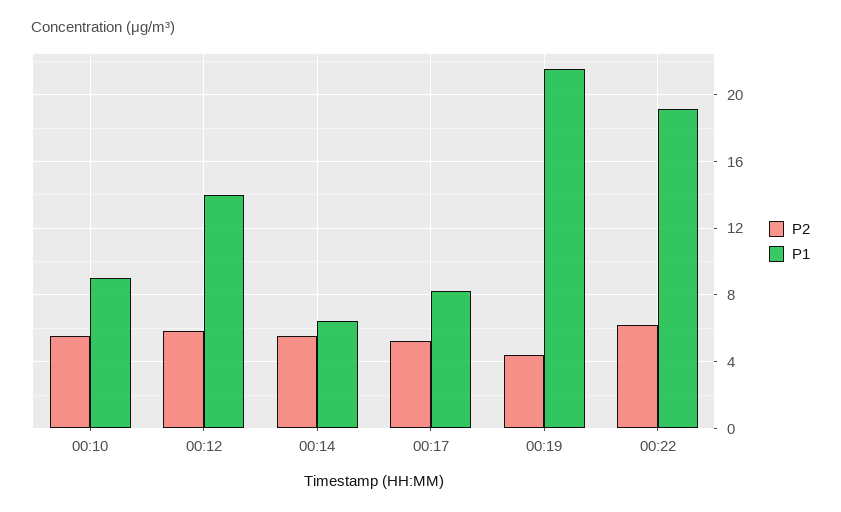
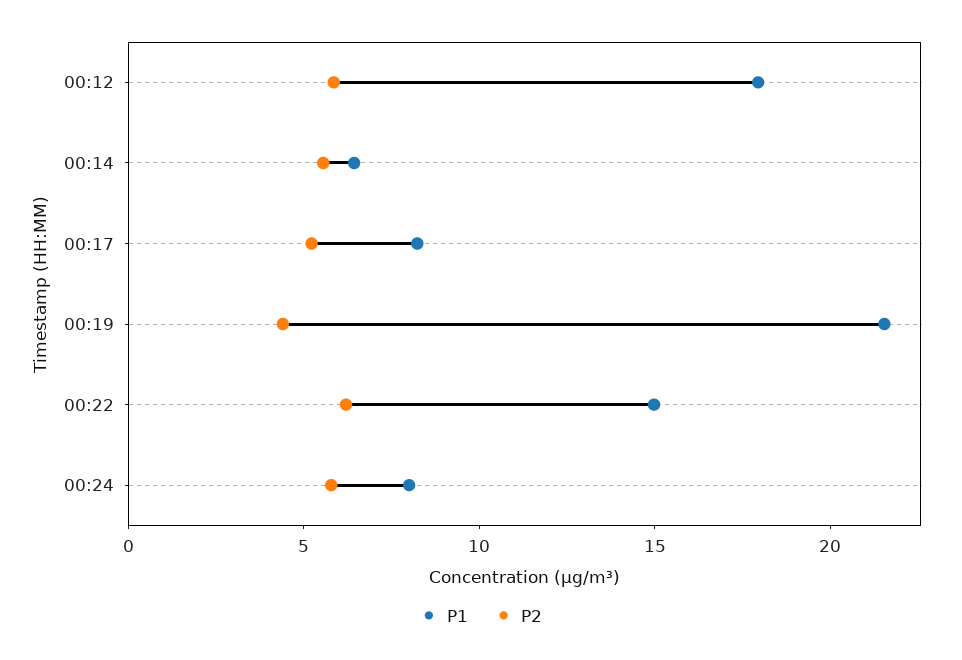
P2, 00:10: 5.5 -> none
P1, 00:10: 9 -> none
P1, 00:12: 14 -> 18
P1, 00:22: 19 -> 15
P1, 00:24: none -> 8
P2, 00:24: none -> 6

